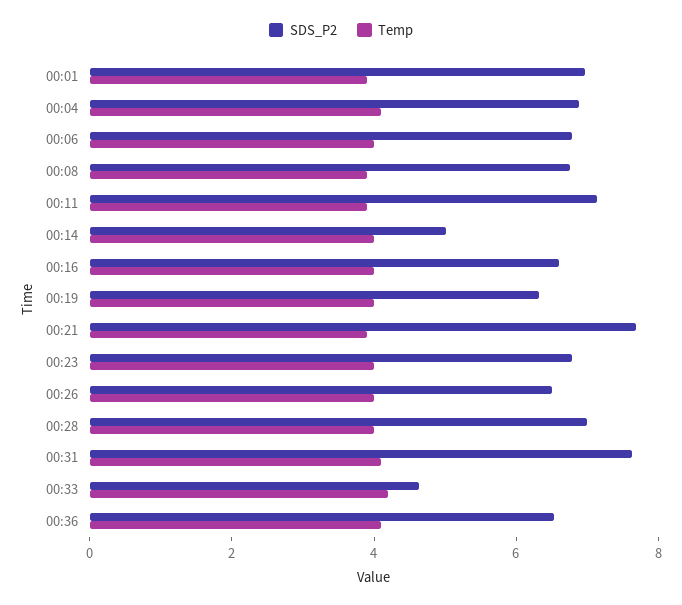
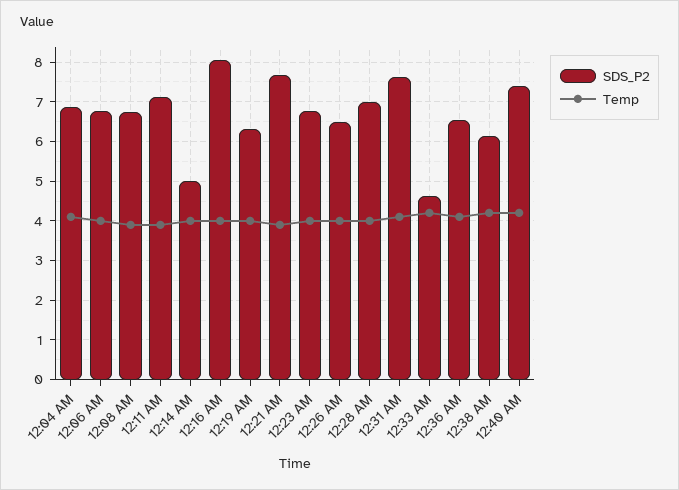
SDS_P2, 00:01: 7 -> none
Temp, 00:01: 4 -> none
SDS_P2, 00:16: 6.5 -> 8
SDS_P2, 12:38 AM: none -> 6.2
Temp, 12:38 AM: none -> 4.2
SDS_P2, 12:40 AM: none -> 7.4
Temp, 12:40 AM: none -> 4.2

